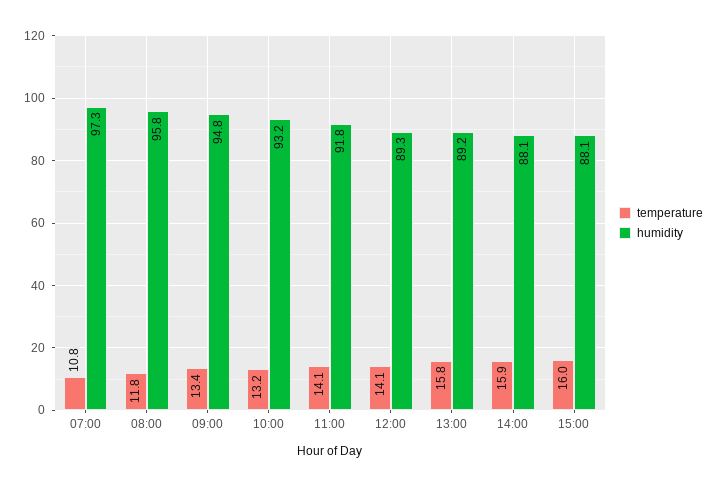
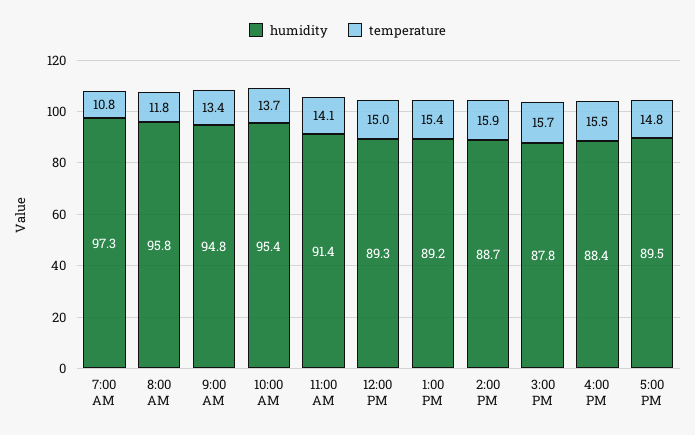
temperature, 10:00: 13.2 -> 13.7
humidity, 10:00: 93.2 -> 95.4
humidity, 11:00: 91.8 -> 91.4
temperature, 12:00: 14.1 -> 15
temperature, 13:00: 15.8 -> 15.4
humidity, 14:00: 88.1 -> 88.7
temperature, 15:00: 16 -> 15.7
humidity, 15:00: 88.1 -> 87.8
humidity, 4:00 PM: none -> 88.4
temperature, 4:00 PM: none -> 15.5
humidity, 5:00 PM: none -> 89.5
temperature, 5:00 PM: none -> 14.8

